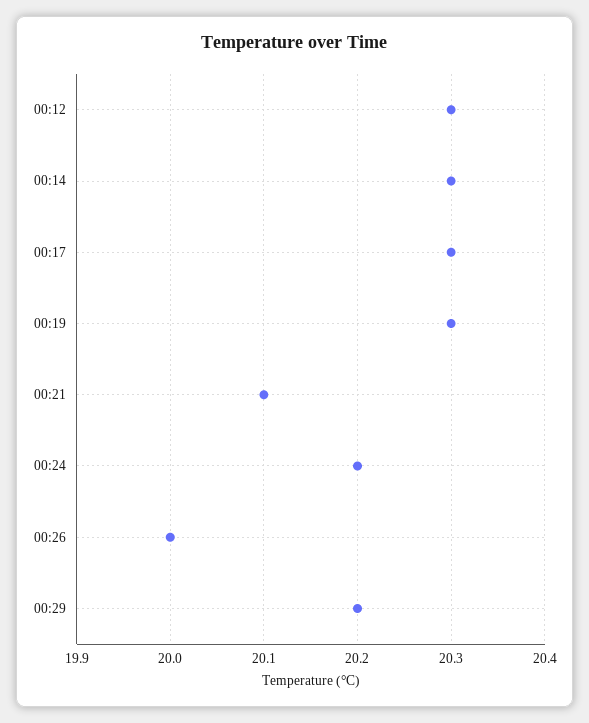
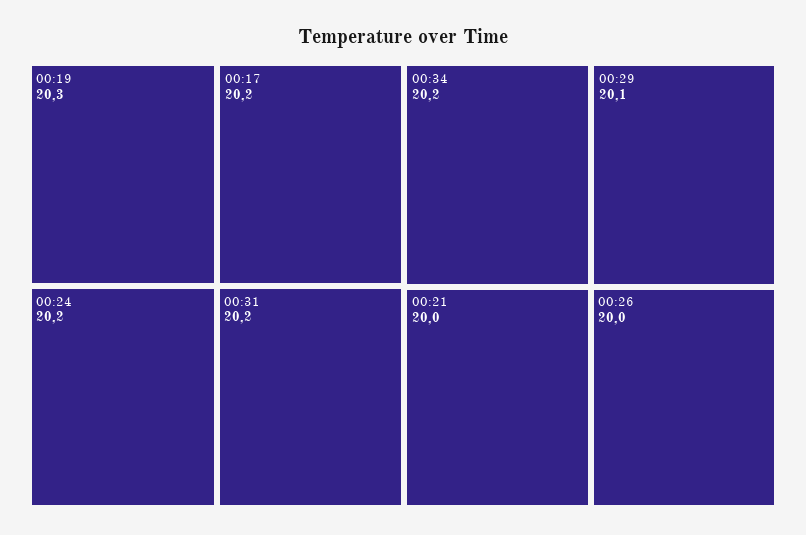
00:12: 20.3 -> none
00:14: 20.3 -> none
00:17: 20.3 -> 20.2
00:21: 20.1 -> 20
00:29: 20.2 -> 20.1
00:31: none -> 20.2
00:34: none -> 20.2

